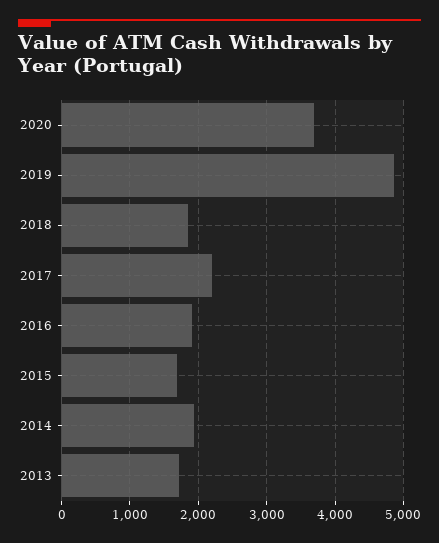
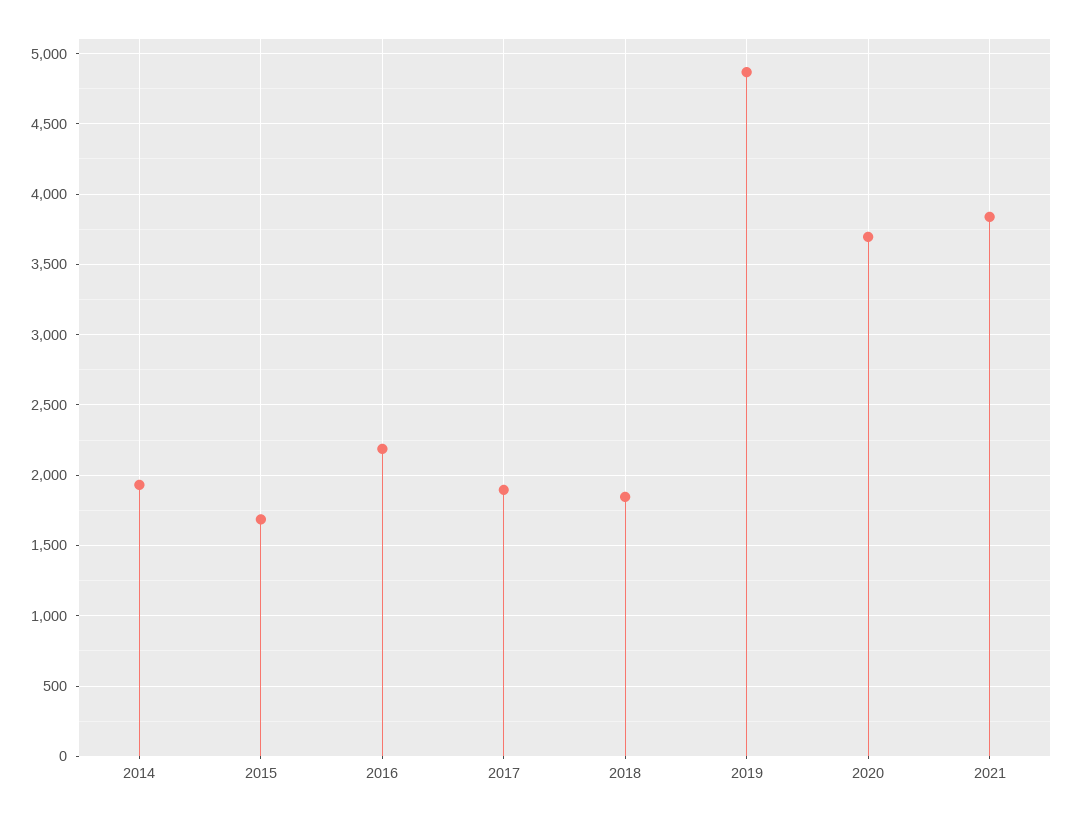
2017: 2200 -> 1900
2016: 1900 -> 2200
2013: 1700 -> none
2021: none -> 3850

